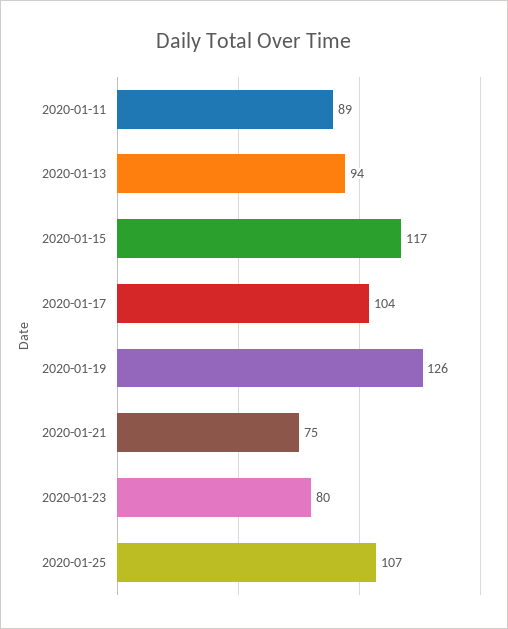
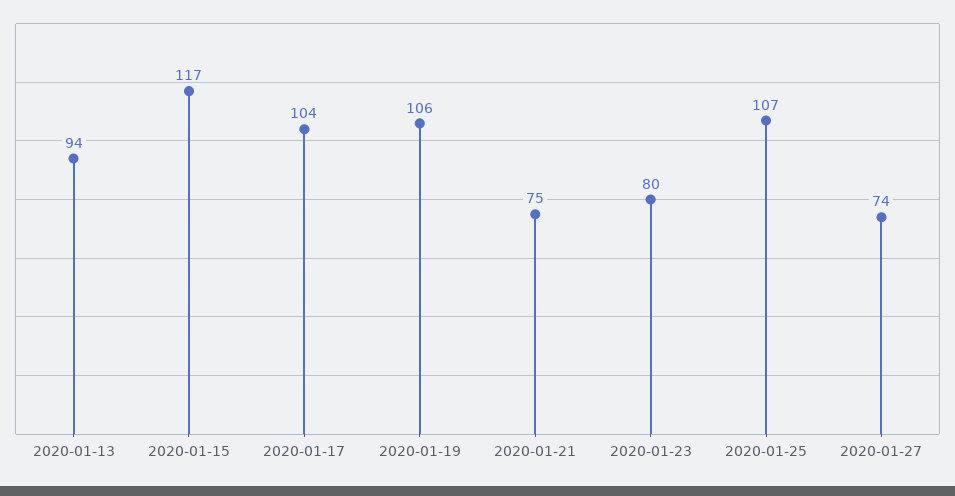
2020-01-11: 89 -> none
2020-01-19: 126 -> 106
2020-01-27: none -> 74

